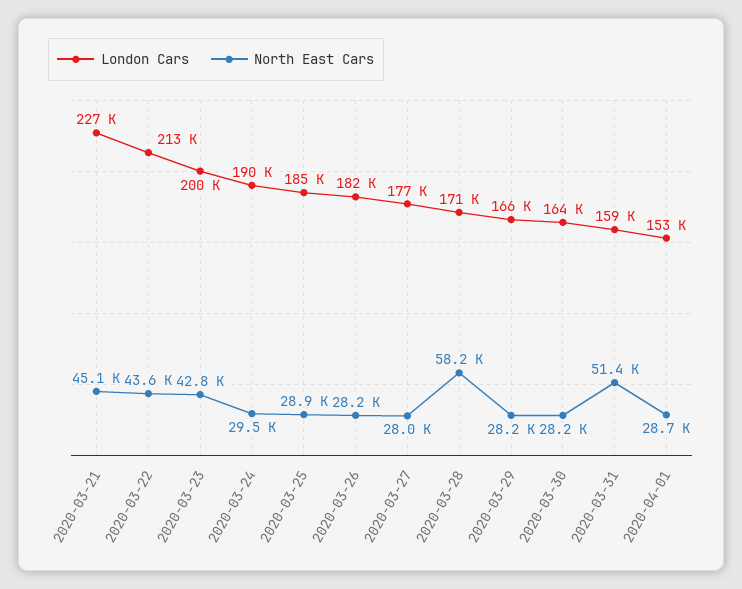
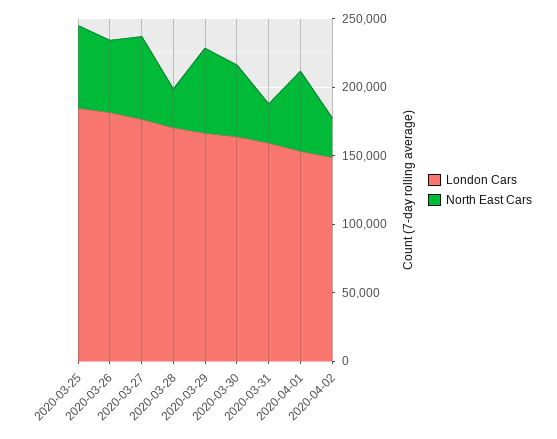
London Cars, 2020-03-21: 227000 -> none
North East Cars, 2020-03-21: 45100 -> none
London Cars, 2020-03-22: 213000 -> none
North East Cars, 2020-03-22: 43600 -> none
London Cars, 2020-03-23: 200000 -> none
North East Cars, 2020-03-23: 42800 -> none
London Cars, 2020-03-24: 190000 -> none
North East Cars, 2020-03-24: 29500 -> none
North East Cars, 2020-03-25: 28900 -> 60000
North East Cars, 2020-03-26: 28200 -> 50000
North East Cars, 2020-03-27: 28000 -> 60000
North East Cars, 2020-03-28: 58200 -> 30000
North East Cars, 2020-03-29: 28200 -> 60000
North East Cars, 2020-03-30: 28200 -> 50000
North East Cars, 2020-03-31: 51400 -> 30000
North East Cars, 2020-04-01: 28700 -> 60000
London Cars, 2020-04-02: none -> 150000
North East Cars, 2020-04-02: none -> 30000

